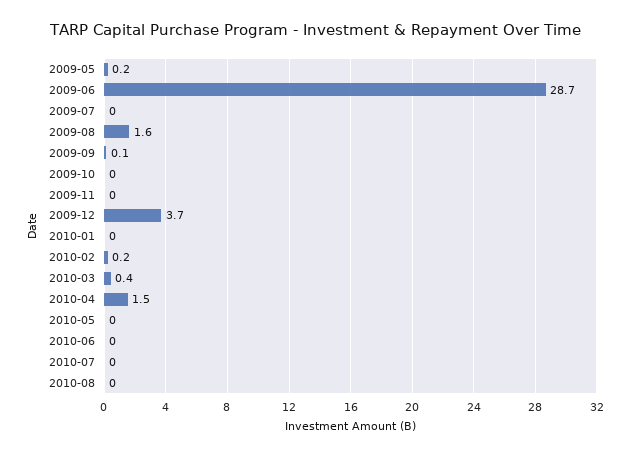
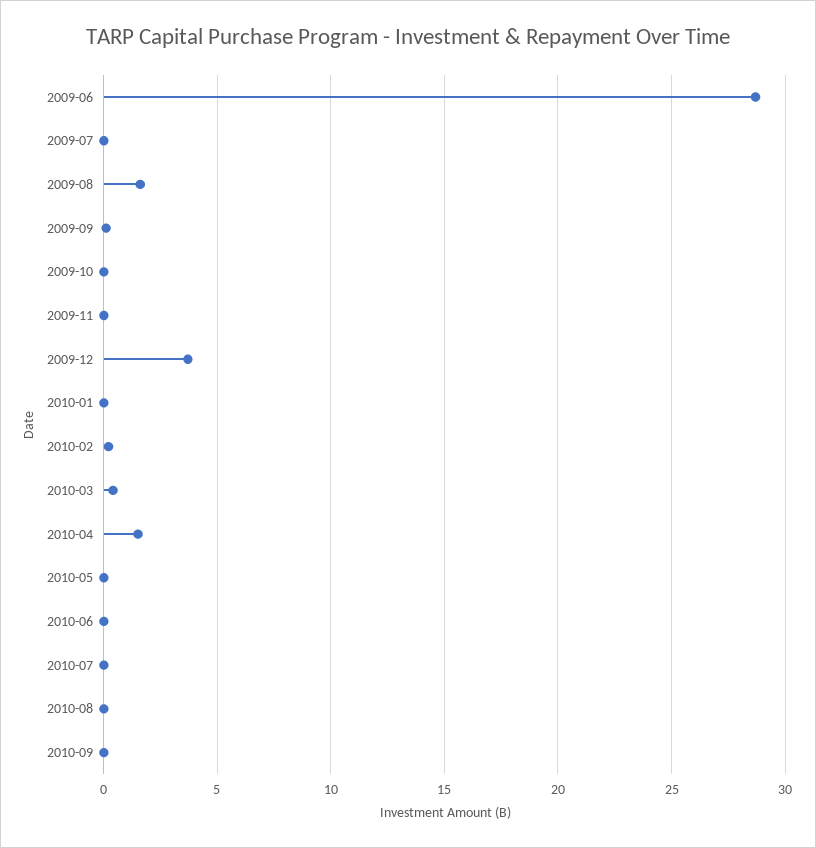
2009-05: 0.2 -> none
2010-09: none -> 0

